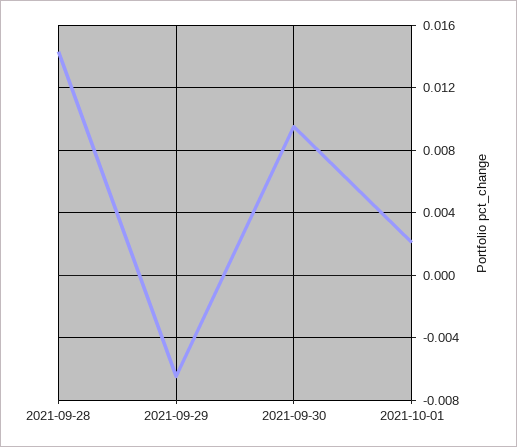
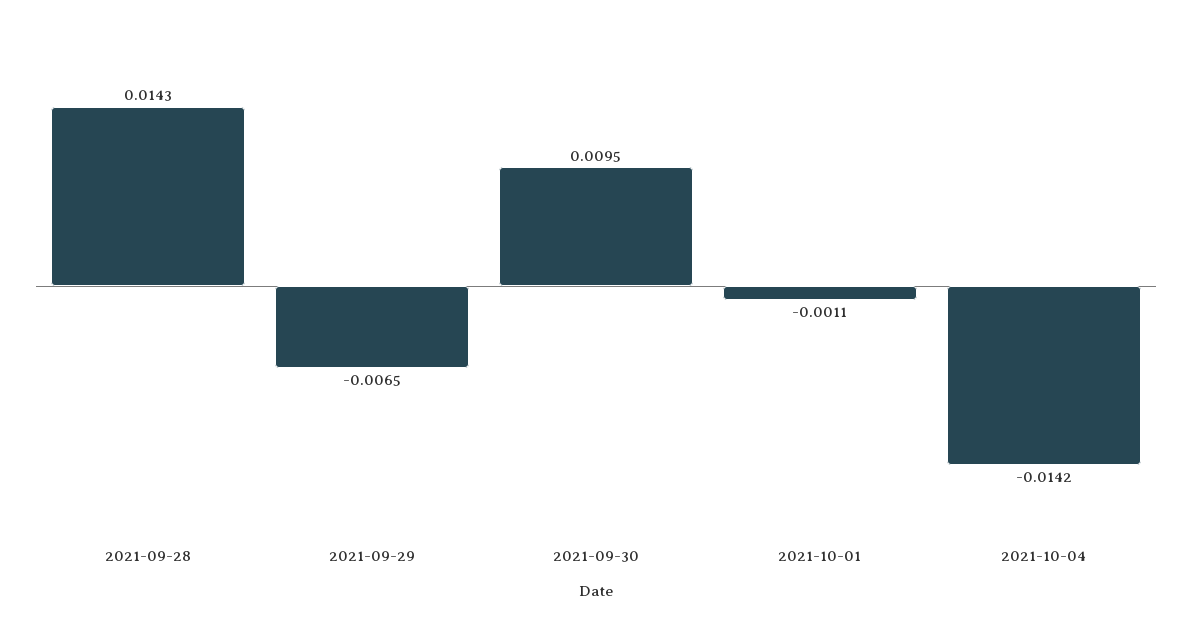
2021-10-01: 0.002 -> -0.0011
2021-10-04: none -> -0.0142

